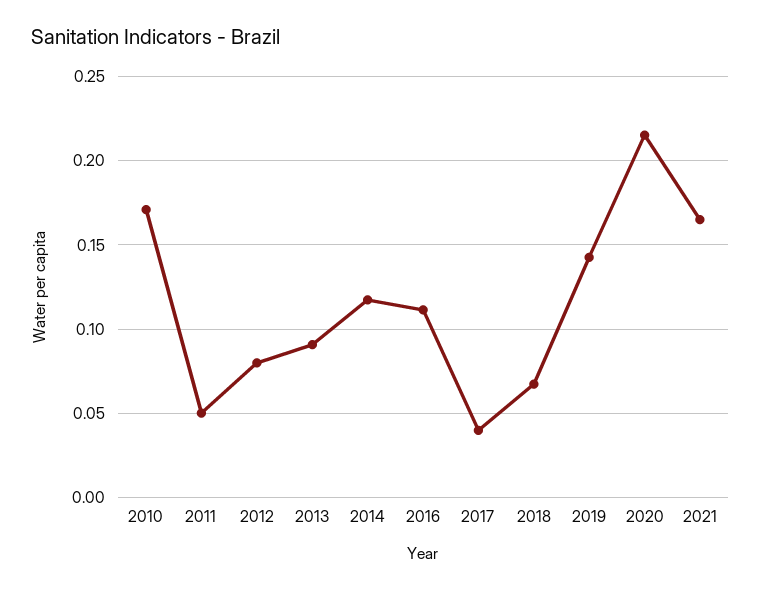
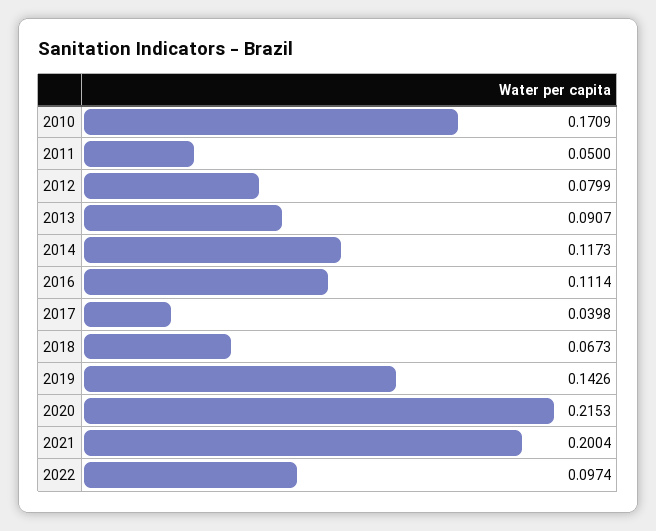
2021: 0.165 -> 0.2004
2022: none -> 0.0974

